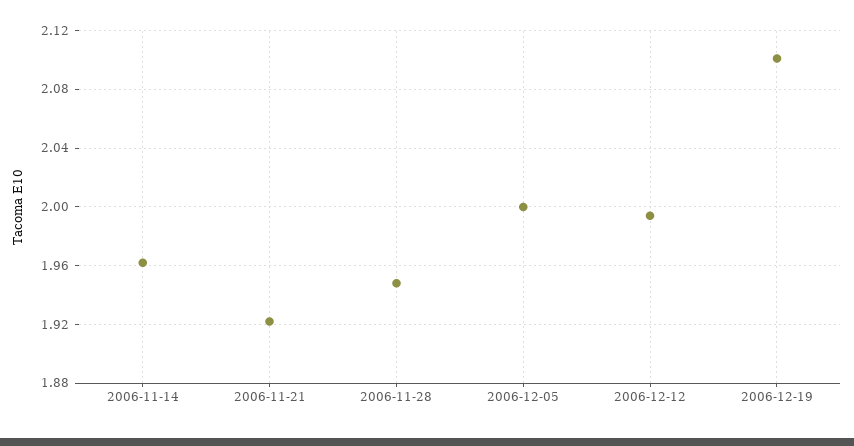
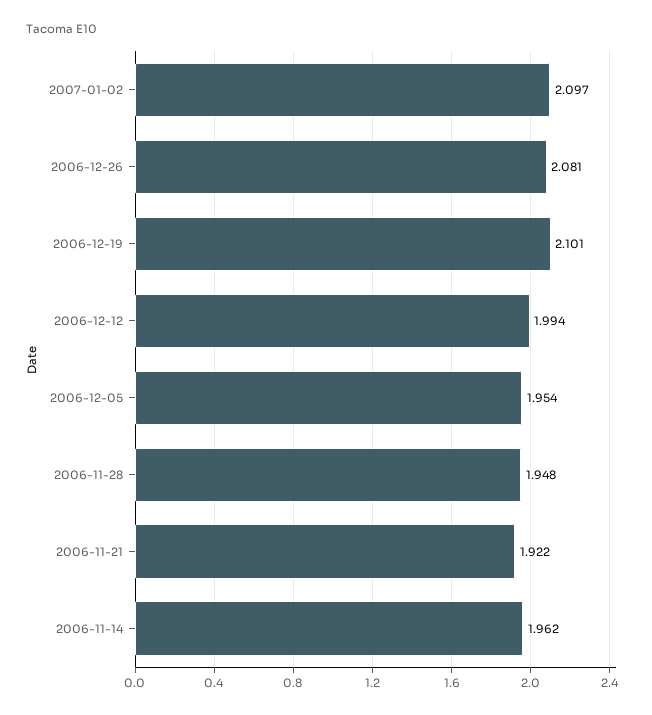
2006-12-05: 2 -> 1.954
2007-01-02: none -> 2.097
2006-12-26: none -> 2.081

